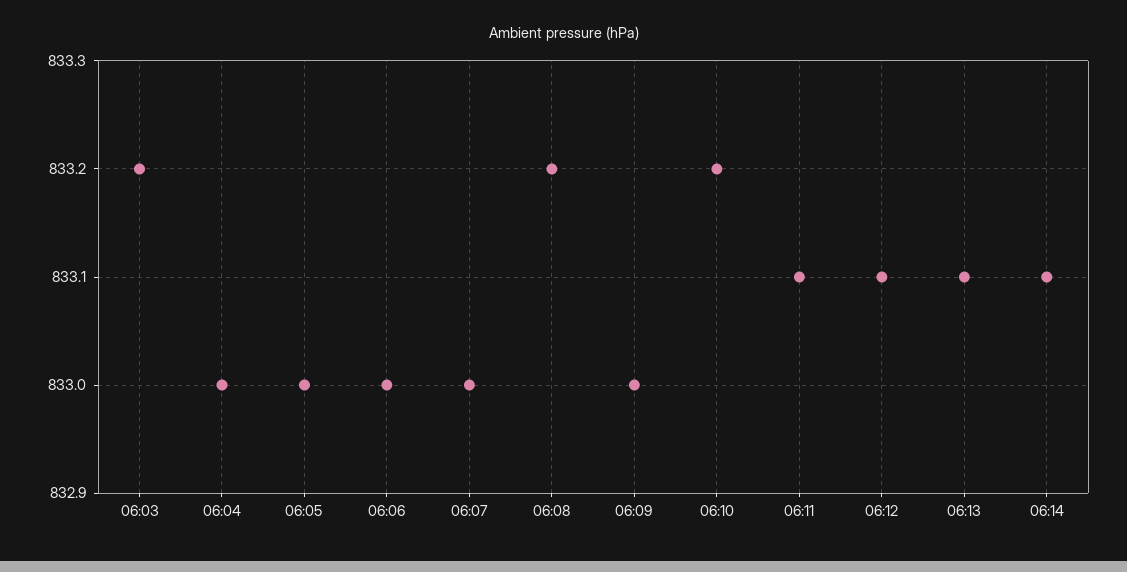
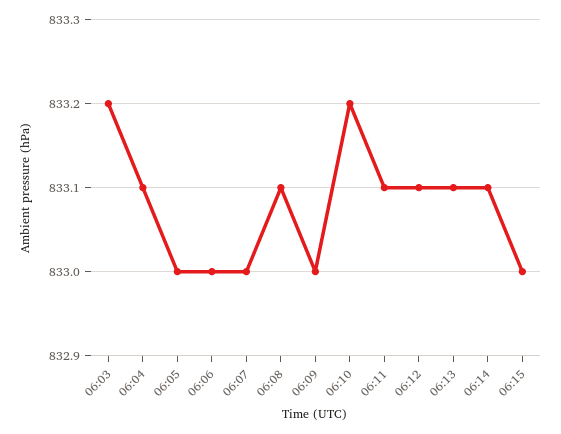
06:04: 833 -> 833.1
06:08: 833.2 -> 833.1
06:15: none -> 833

